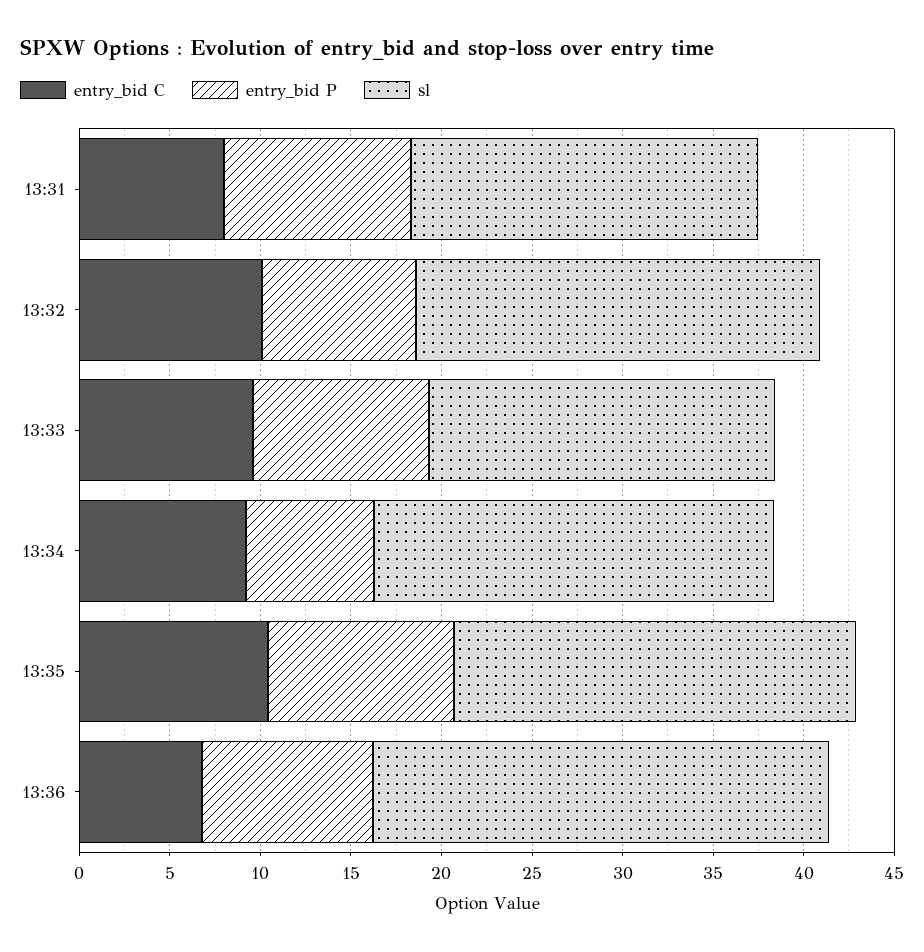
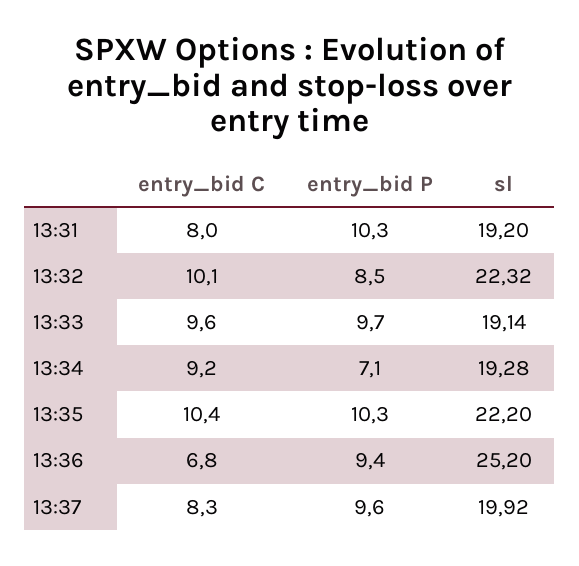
sl, 13:34: 22 -> 19.28
entry_bid C, 13:37: none -> 8.3
entry_bid P, 13:37: none -> 9.6
sl, 13:37: none -> 19.92

